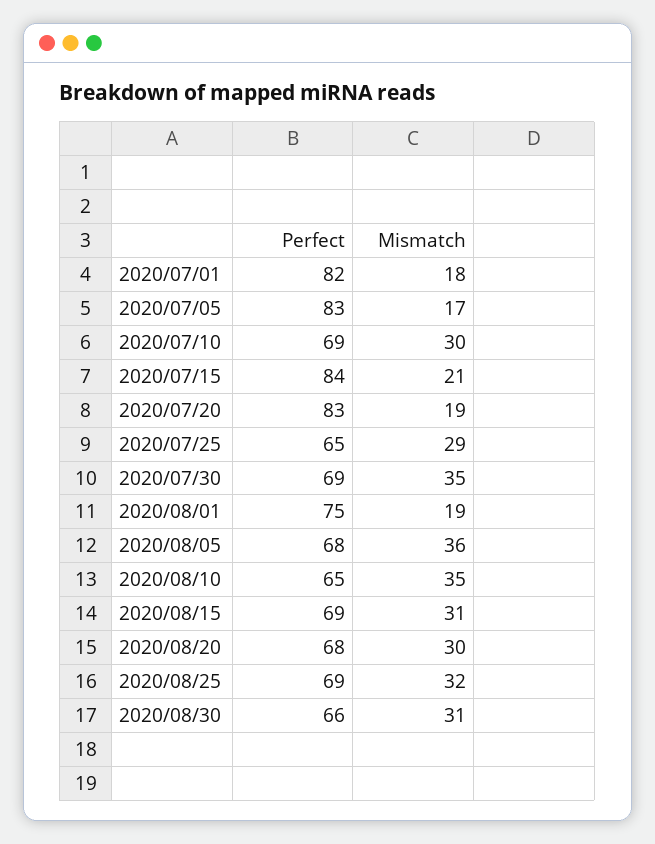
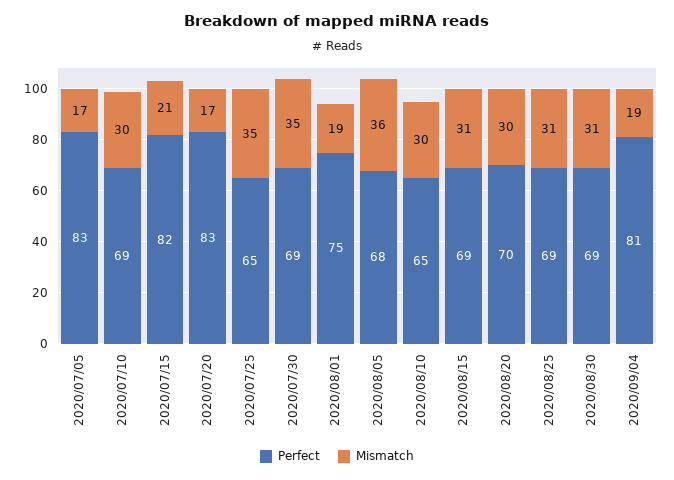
Perfect, 2020/07/01: 82 -> none
Mismatch, 2020/07/01: 18 -> none
Perfect, 2020/07/15: 84 -> 82
Mismatch, 2020/07/20: 19 -> 17
Mismatch, 2020/07/25: 29 -> 35
Mismatch, 2020/08/10: 35 -> 30
Perfect, 2020/08/20: 68 -> 70
Mismatch, 2020/08/25: 32 -> 31
Perfect, 2020/08/30: 66 -> 69
Perfect, 2020/09/04: none -> 81
Mismatch, 2020/09/04: none -> 19

